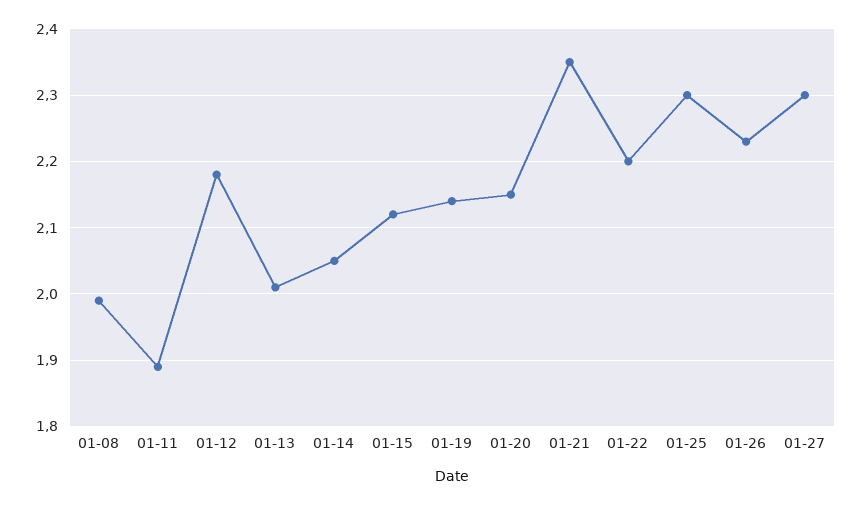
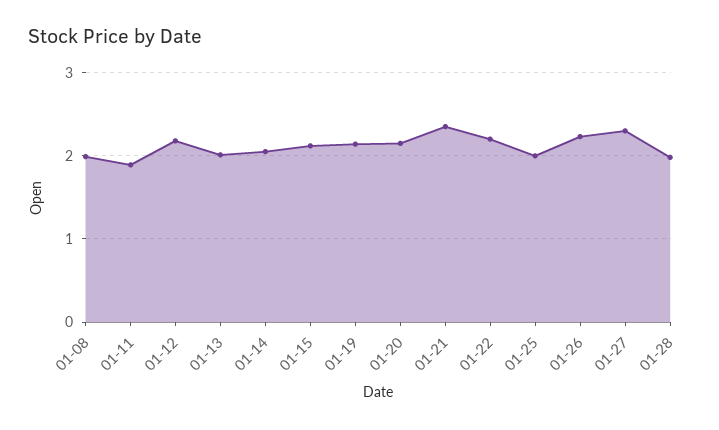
01-25: 2.3 -> 2
01-28: none -> 2

